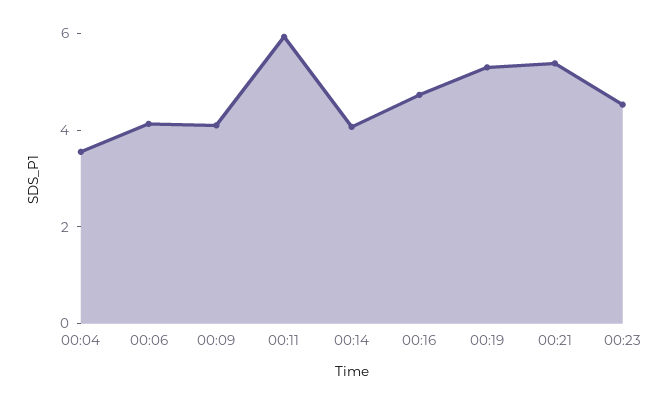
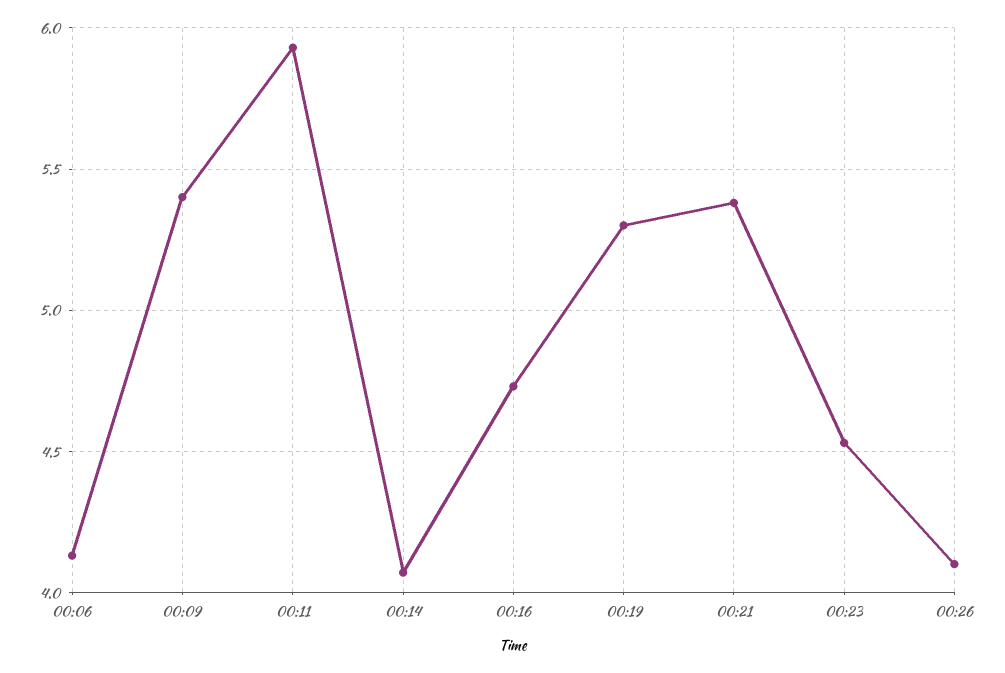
00:04: 3.5 -> none
00:09: 4 -> 5.4
00:26: none -> 4.1

